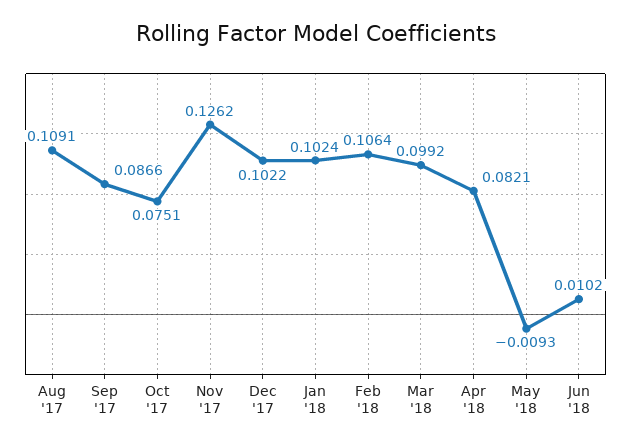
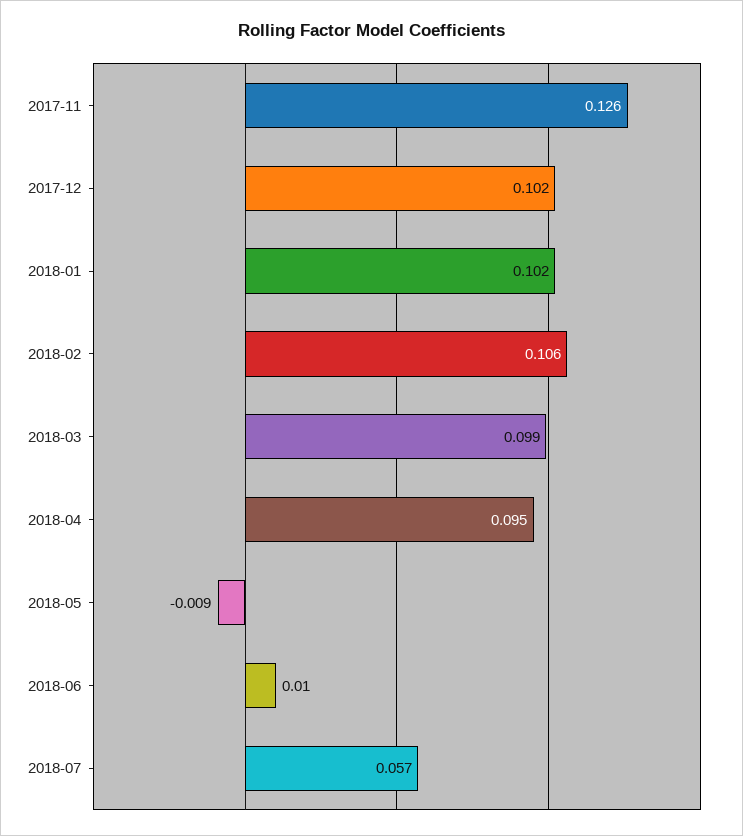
Aug '17: 0.1091 -> none
Sep '17: 0.0866 -> none
Oct '17: 0.0751 -> none
Apr '18: 0.0821 -> 0.095
2018-07: none -> 0.057

